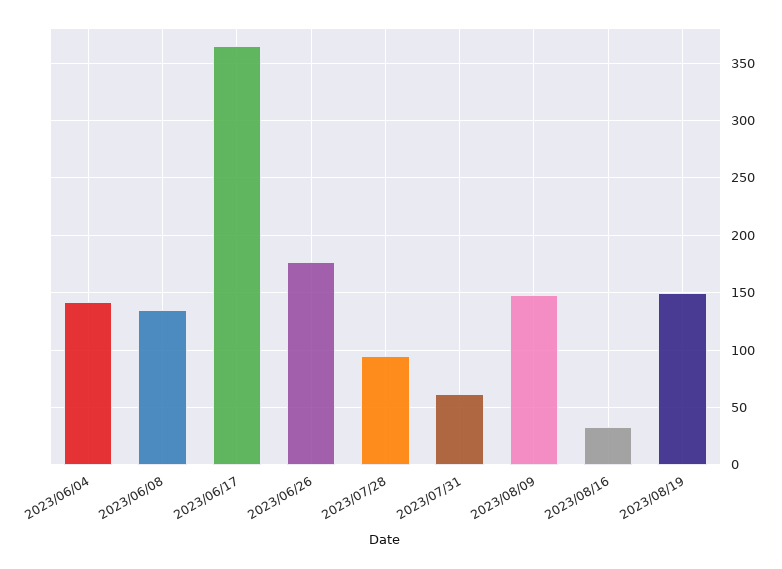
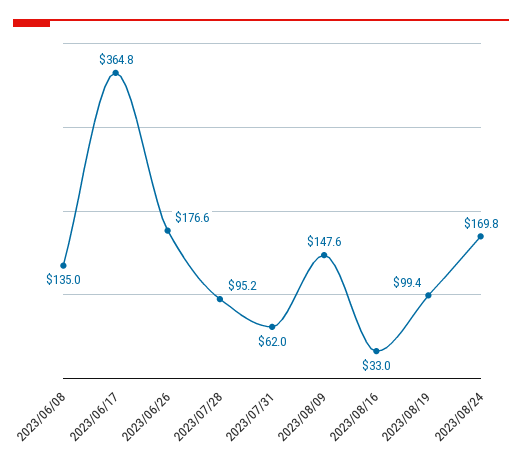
2023/06/04: 140 -> none
2023/08/19: 150 -> 99.4
2023/08/24: none -> 169.8

